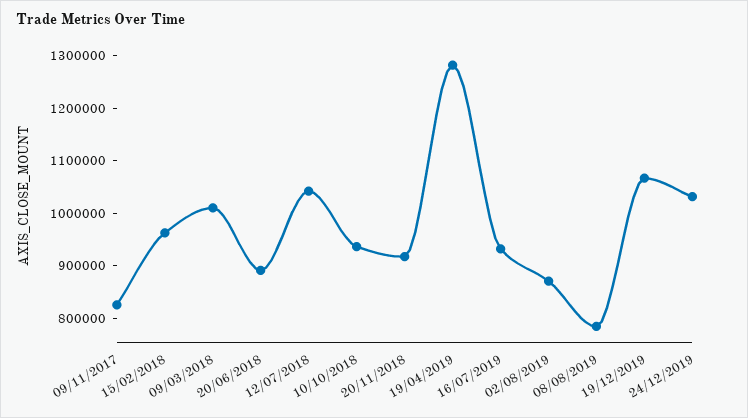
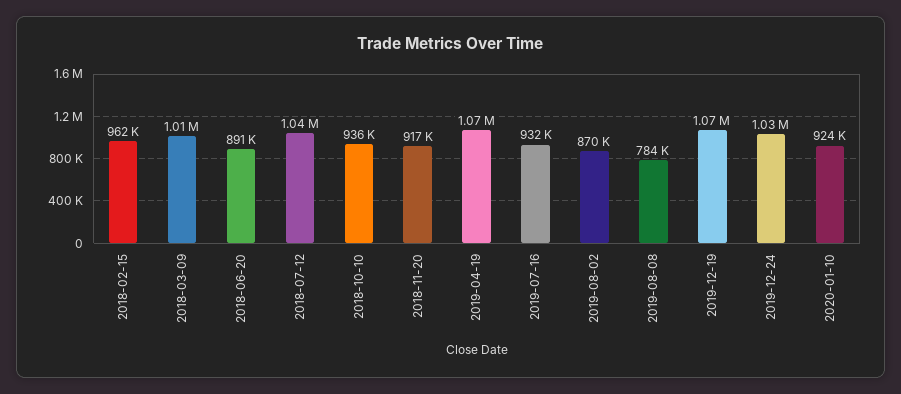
09/11/2017: 820000 -> none
19/04/2019: 1280000 -> 1070000
2020-01-10: none -> 924000

